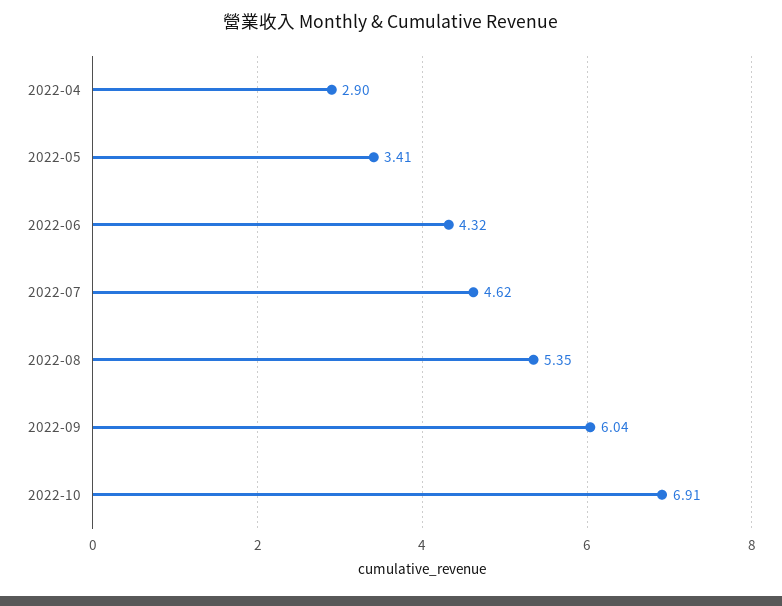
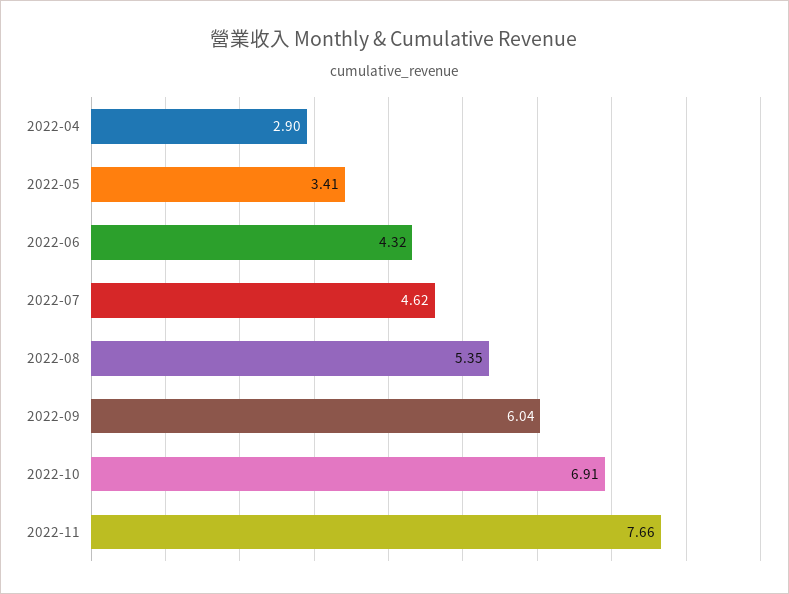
2022-11: none -> 7.66

